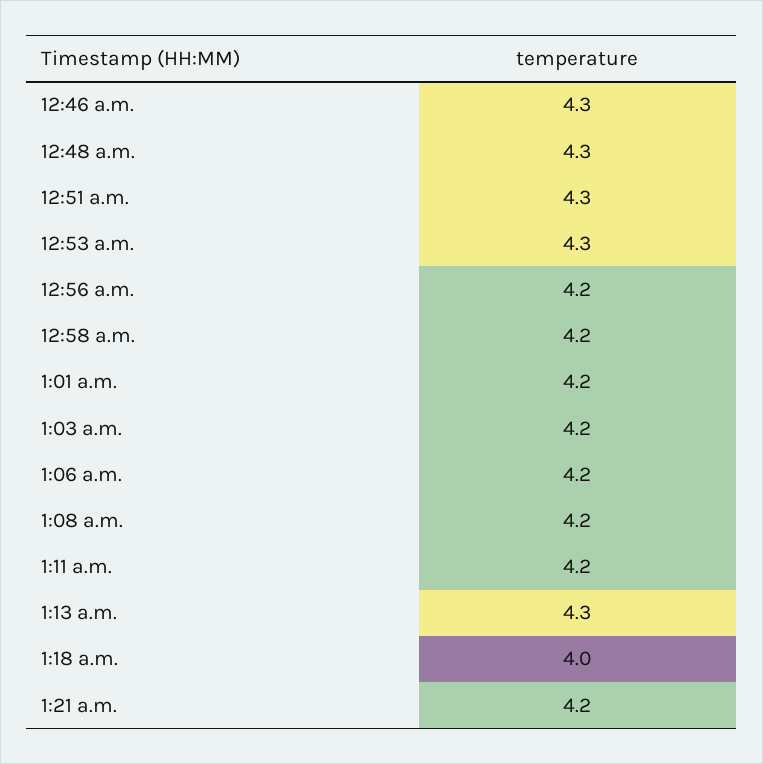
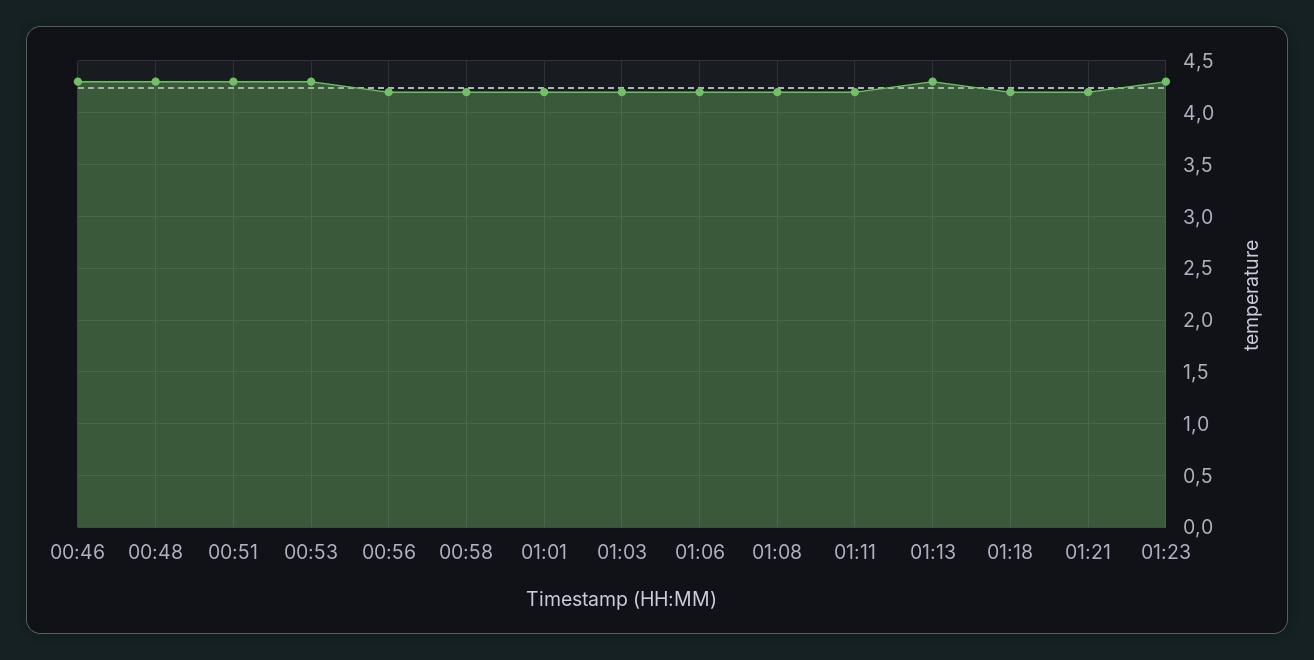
1:18 a.m.: 4 -> 4.2
01:23: none -> 4.3

